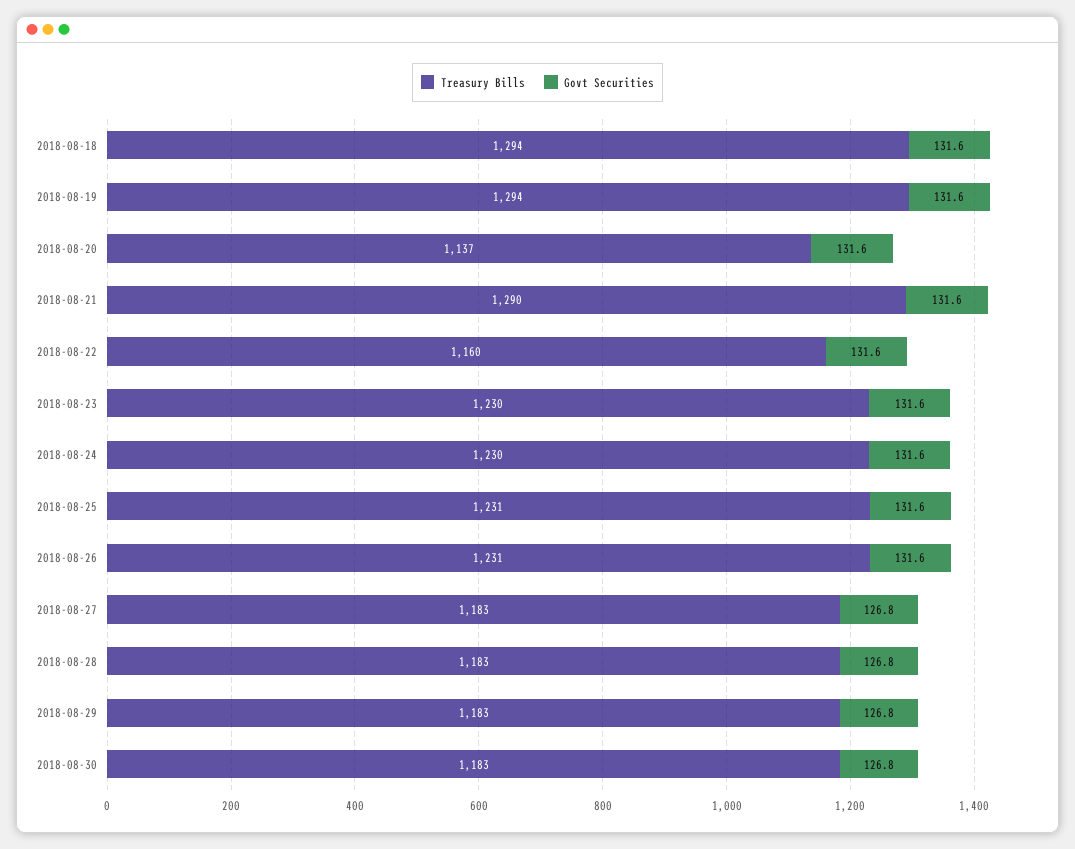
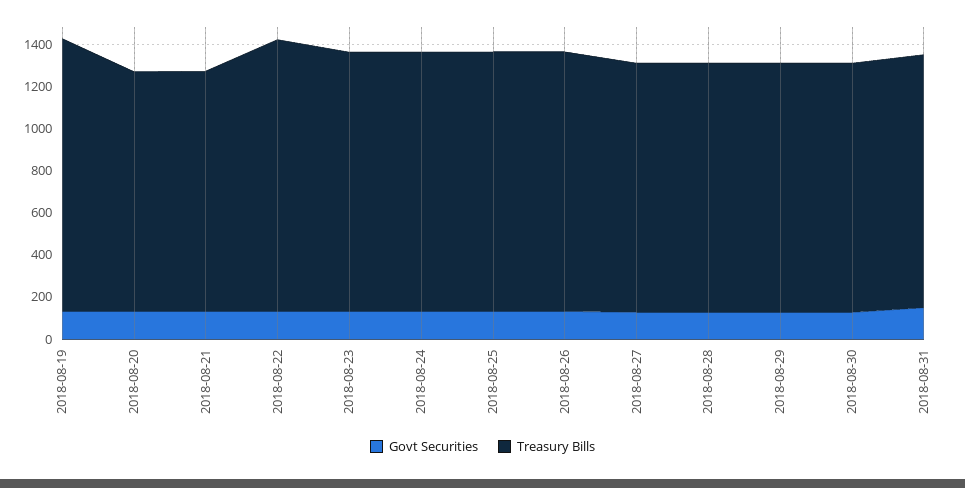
Treasury Bills, 2018-08-18: 1294 -> none
Govt Securities, 2018-08-18: 131.6 -> none
Treasury Bills, 2018-08-21: 1290 -> 1150
Treasury Bills, 2018-08-22: 1160 -> 1300
Govt Securities, 2018-08-31: none -> 150
Treasury Bills, 2018-08-31: none -> 1200

